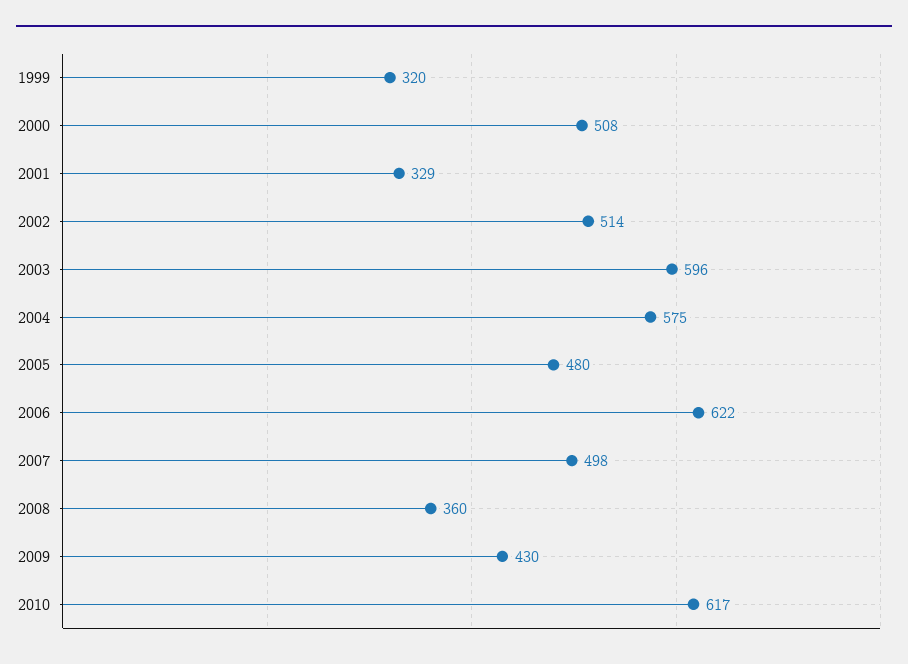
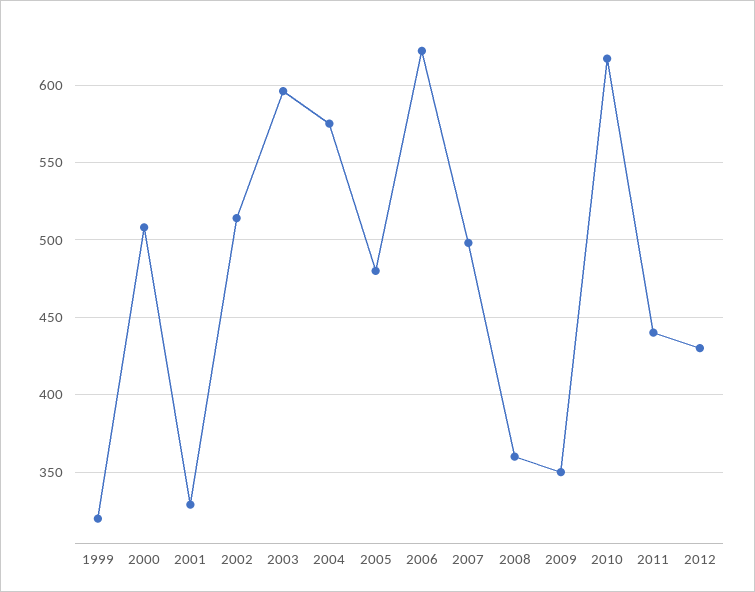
2009: 430 -> 350
2011: none -> 440
2012: none -> 430

